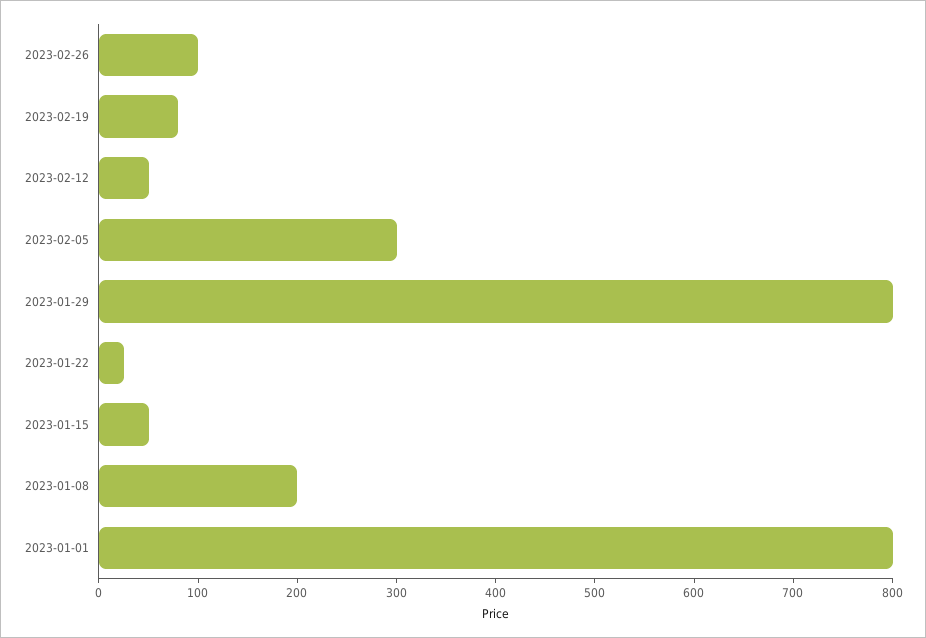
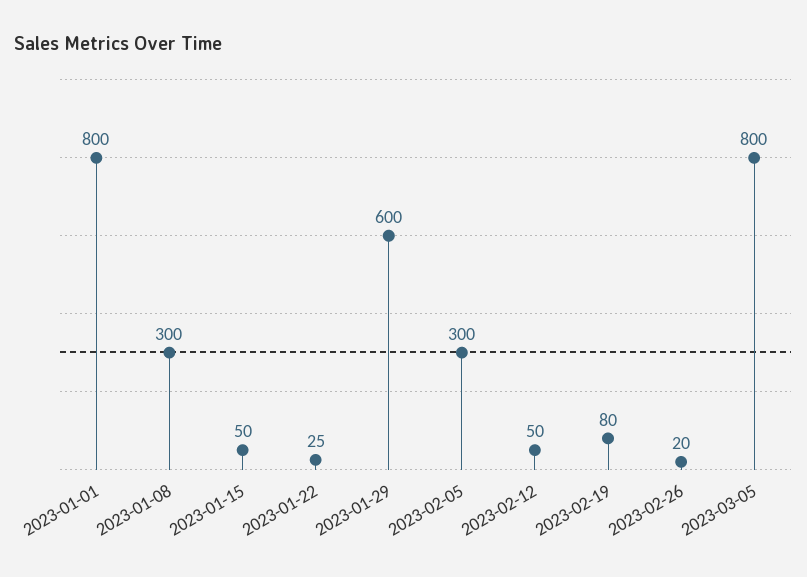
2023-02-26: 100 -> 20
2023-01-29: 800 -> 600
2023-01-08: 200 -> 300
2023-03-05: none -> 800

